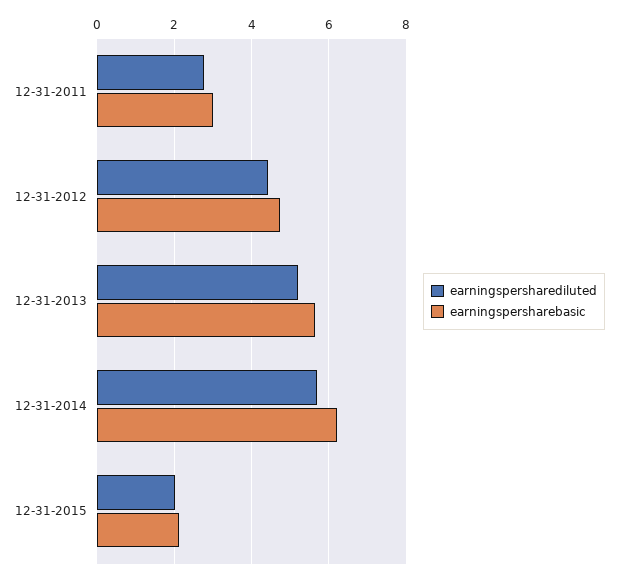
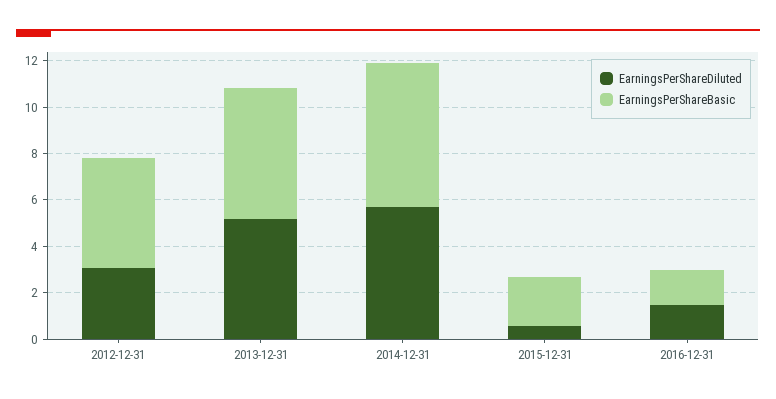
earningspersharediluted, 12-31-2011: 2.8 -> none
earningspersharebasic, 12-31-2011: 3 -> none
earningspersharediluted, 12-31-2012: 4.4 -> 3
earningspersharediluted, 12-31-2015: 2 -> 0.5
earningspersharediluted, 2016-12-31: none -> 1.5
earningspersharebasic, 2016-12-31: none -> 1.5

